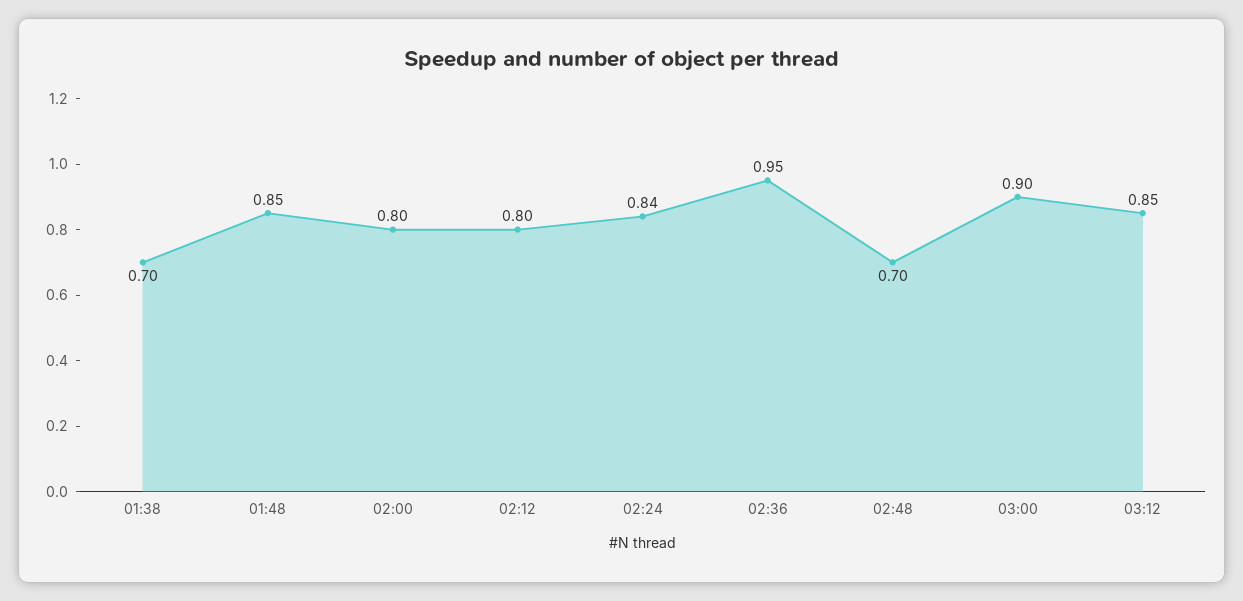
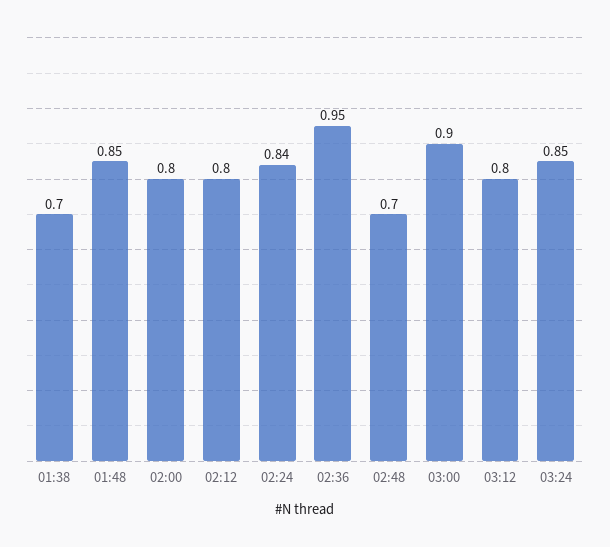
03:12: 0.85 -> 0.8
03:24: none -> 0.85

